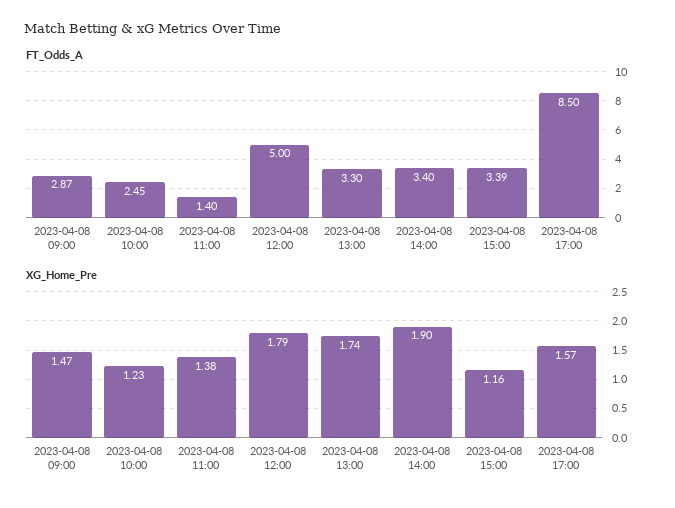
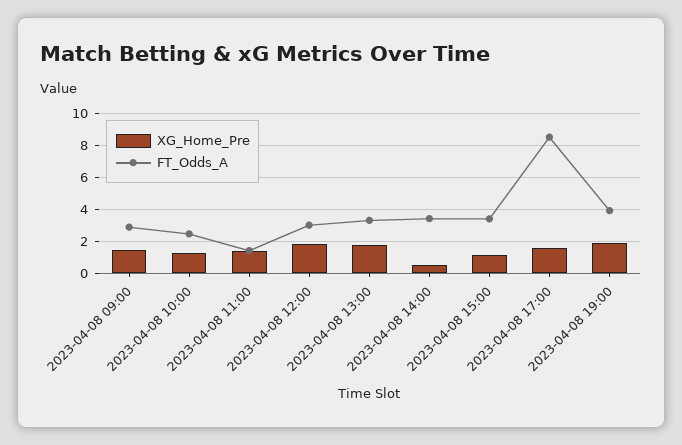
FT_Odds_A, 2023-04-08 12:00: 5 -> 3
XG_Home_Pre, 2023-04-08 14:00: 1.9 -> 0.5
XG_Home_Pre, 2023-04-08 19:00: none -> 2
FT_Odds_A, 2023-04-08 19:00: none -> 4

